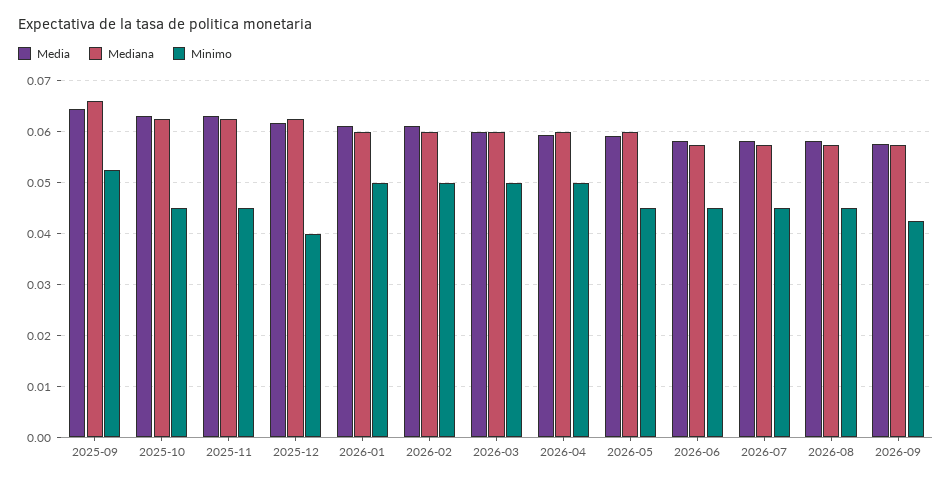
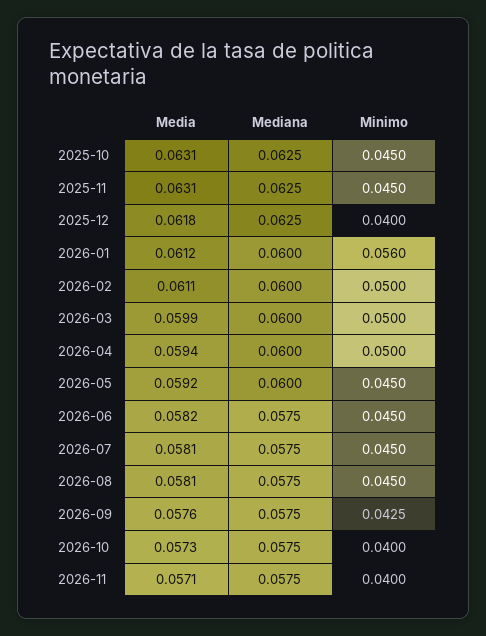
Media, 2025-09: 0.064 -> none
Mediana, 2025-09: 0.066 -> none
Minimo, 2025-09: 0.052 -> none
Minimo, 2026-01: 0.05 -> 0.056
Media, 2026-10: none -> 0.0573
Mediana, 2026-10: none -> 0.0575
Minimo, 2026-10: none -> 0.04
Media, 2026-11: none -> 0.0571
Mediana, 2026-11: none -> 0.0575
Minimo, 2026-11: none -> 0.04

